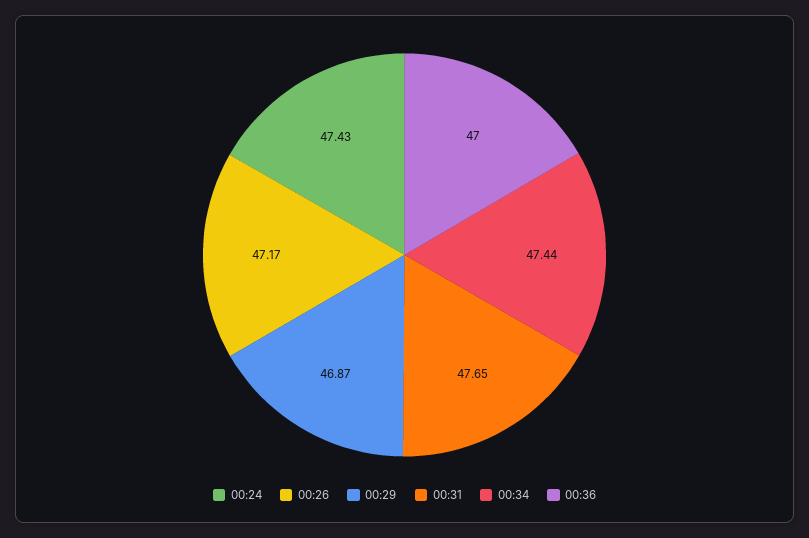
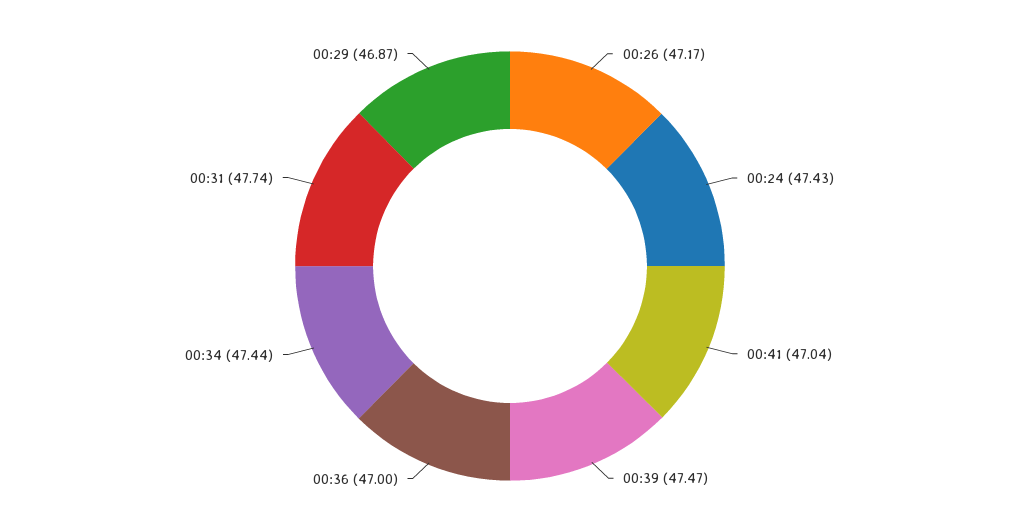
00:31: 47.65 -> 47.74
00:41: none -> 47.04
00:39: none -> 47.47

